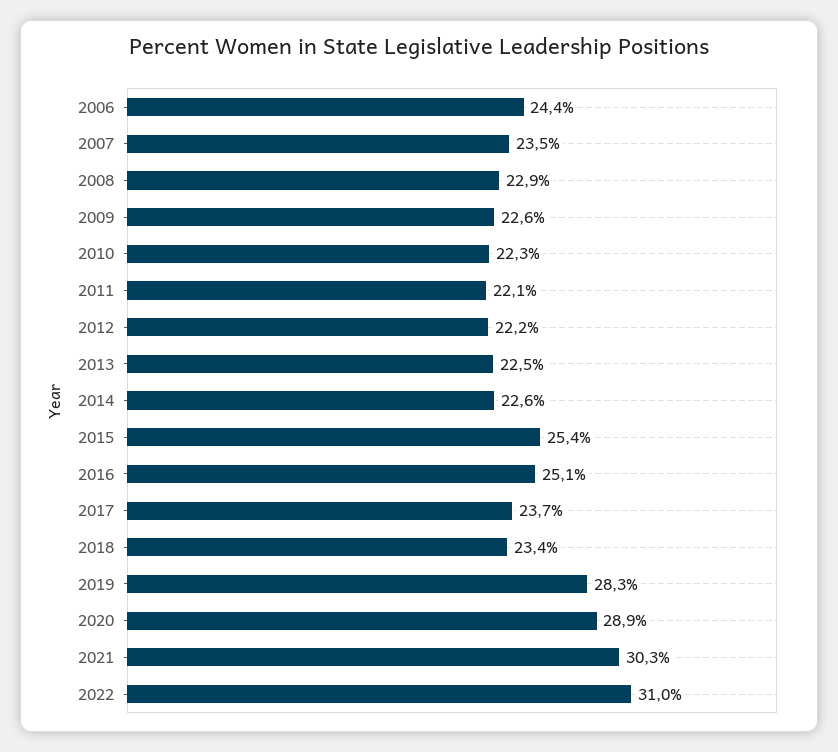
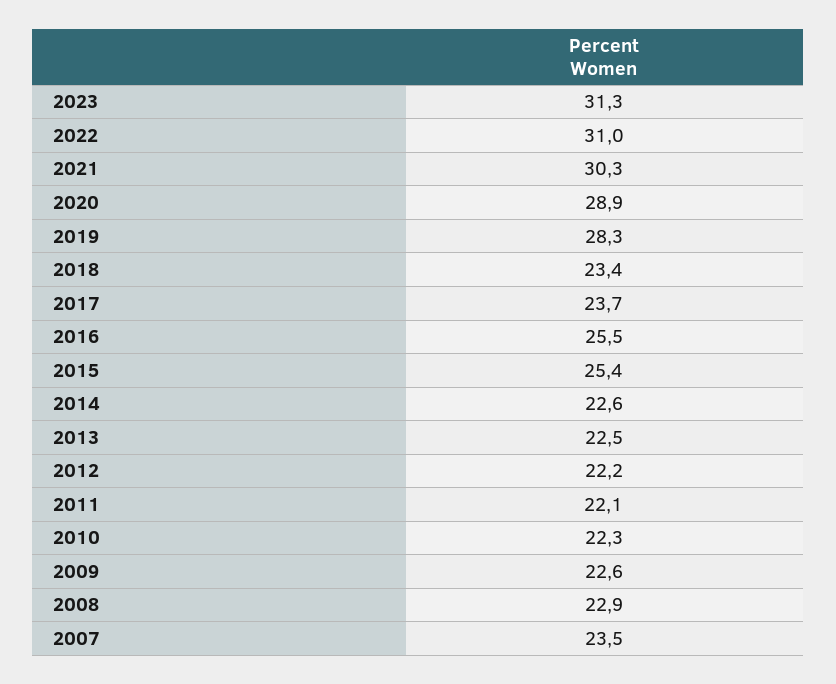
2006: 24.4 -> none
2016: 25.1 -> 25.5
2023: none -> 31.3

